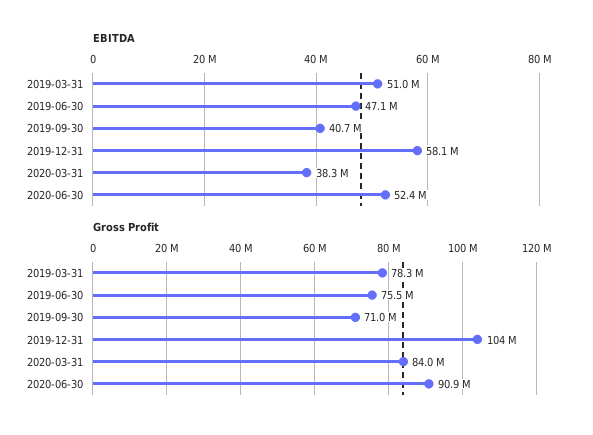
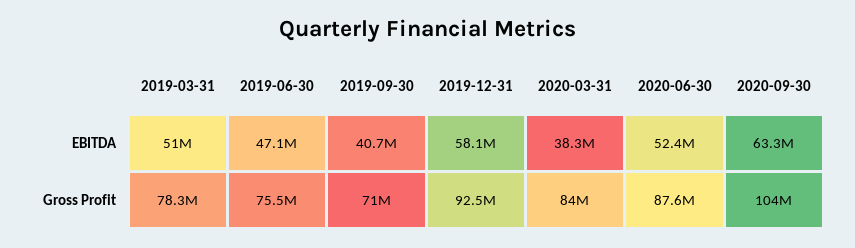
Gross Profit, 2019-12-31: 104000000 -> 92500000
Gross Profit, 2020-06-30: 90900000 -> 87600000
EBITDA, 2020-09-30: none -> 63300000
Gross Profit, 2020-09-30: none -> 104000000

